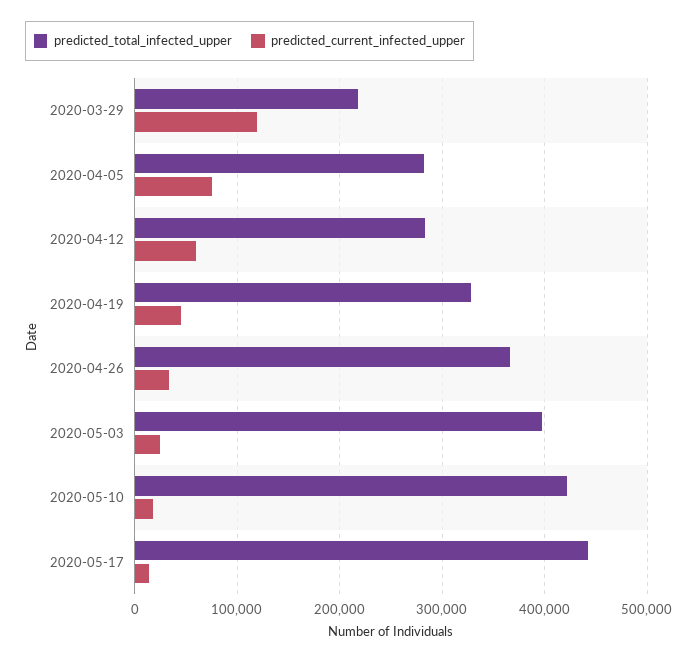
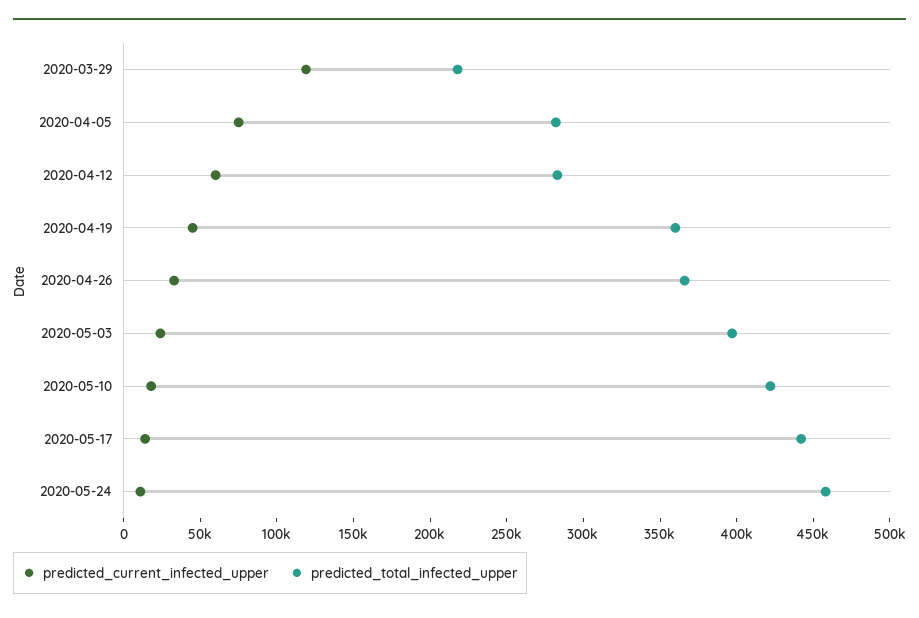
predicted_total_infected_upper, 2020-04-19: 330000 -> 360000
predicted_current_infected_upper, 2020-05-24: none -> 10000
predicted_total_infected_upper, 2020-05-24: none -> 460000

